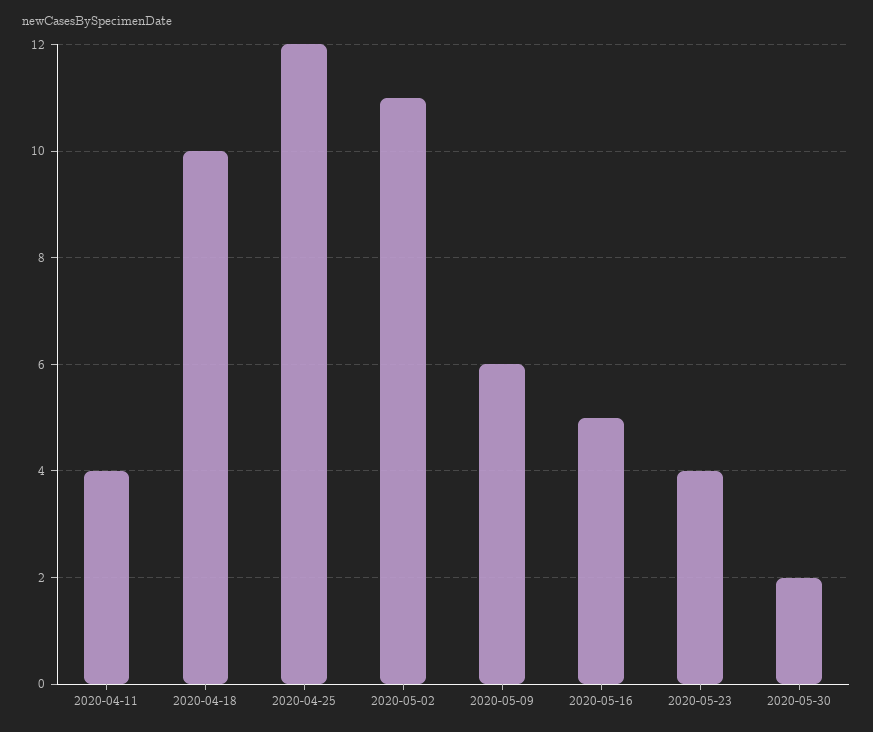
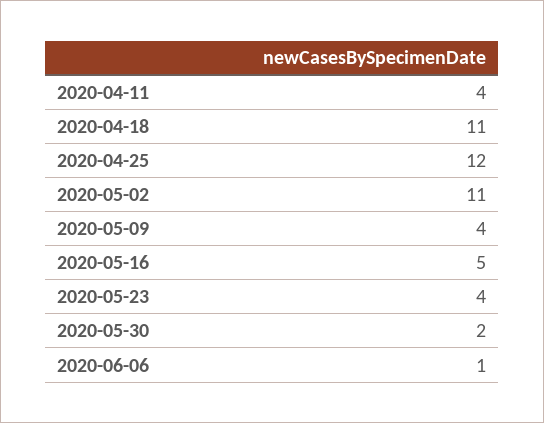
2020-04-18: 10 -> 11
2020-05-09: 6 -> 4
2020-06-06: none -> 1

